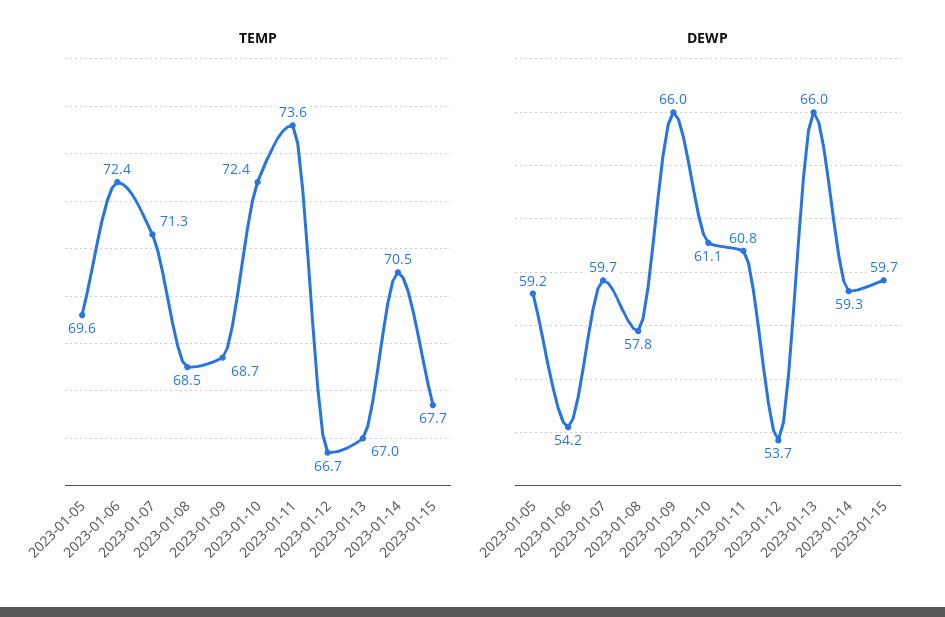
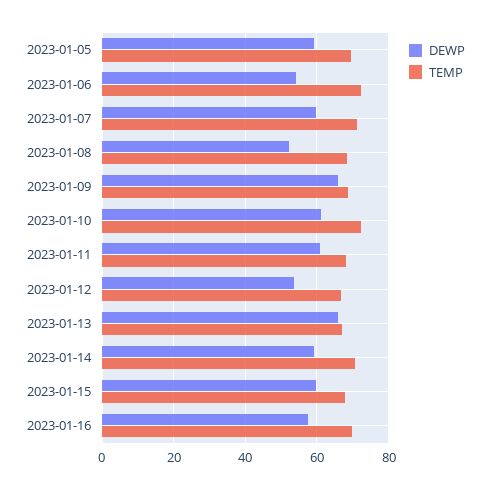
TEMP, 2023-01-11: 73.6 -> 68
DEWP, 2023-01-08: 57.8 -> 52
DEWP, 2023-01-16: none -> 58
TEMP, 2023-01-16: none -> 70

